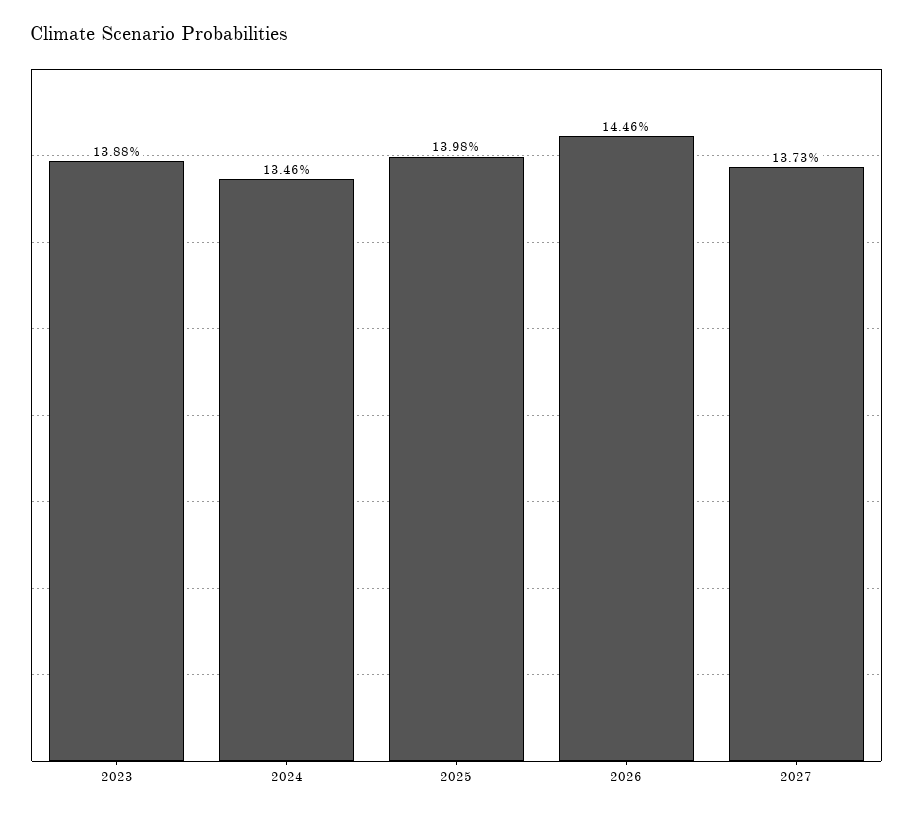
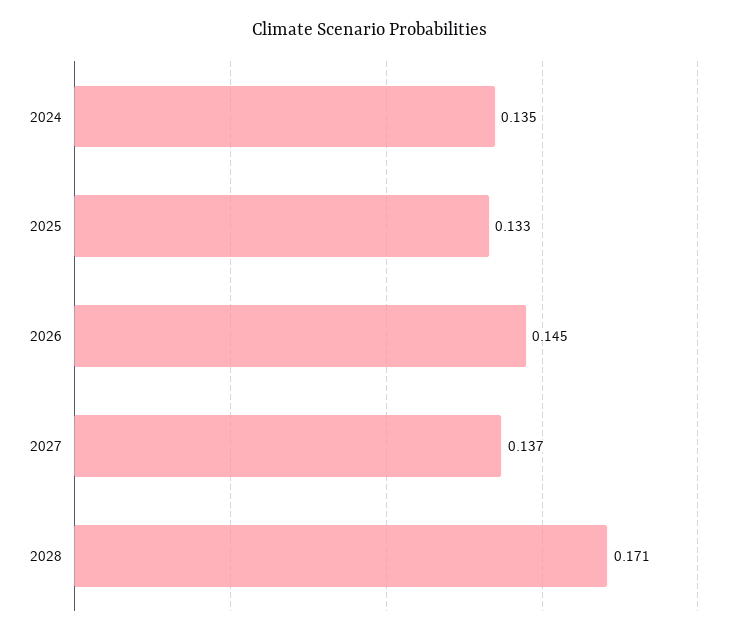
2023: 0.1388 -> none
2025: 0.1398 -> 0.133
2028: none -> 0.171

